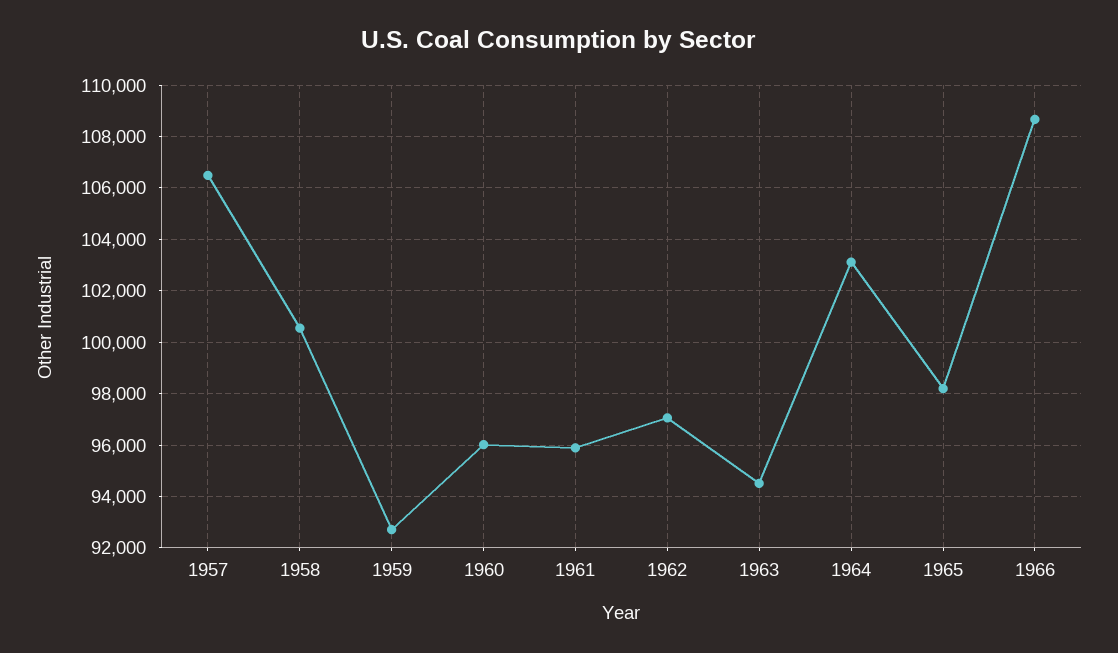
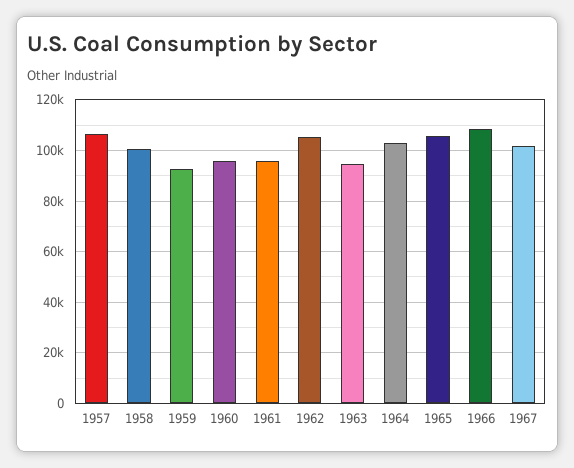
1962: 97000 -> 105000
1965: 98250 -> 105000
1967: none -> 102500

